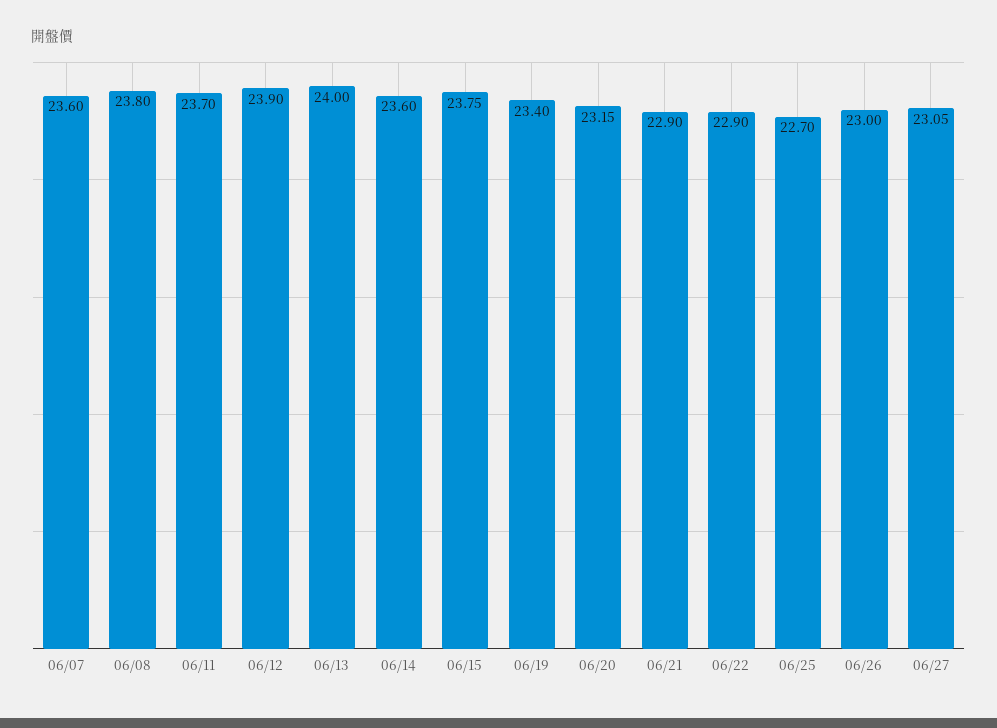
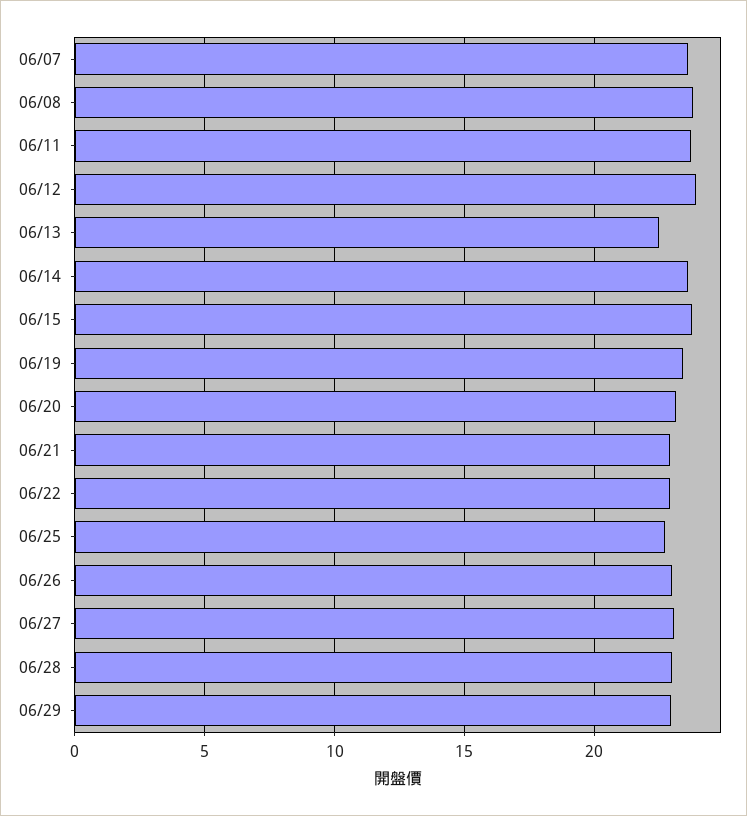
06/13: 24 -> 22.5
06/28: none -> 23
06/29: none -> 23

